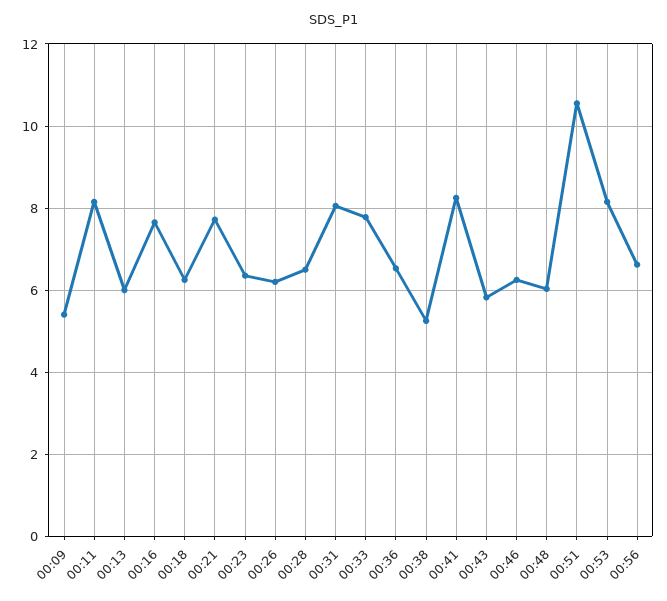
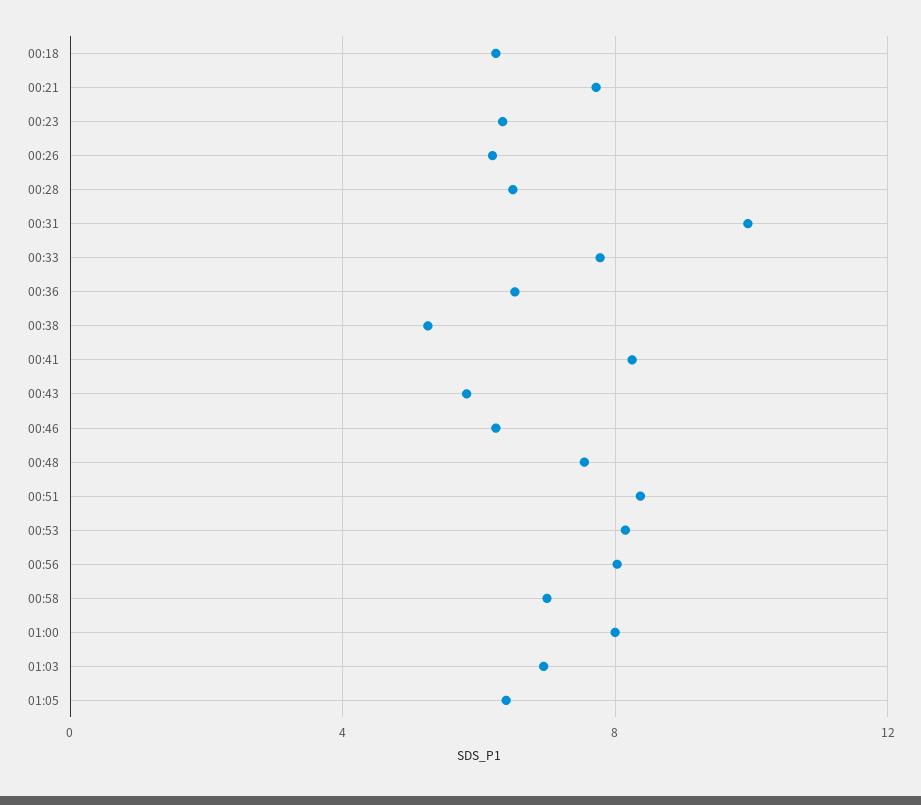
00:09: 5.4 -> none
00:11: 8.2 -> none
00:13: 6 -> none
00:16: 7.6 -> none
00:31: 8 -> 10
00:48: 6 -> 7.5
00:51: 10.6 -> 8.5
00:56: 6.6 -> 8
00:58: none -> 7
01:00: none -> 8
01:03: none -> 7
01:05: none -> 6.5

